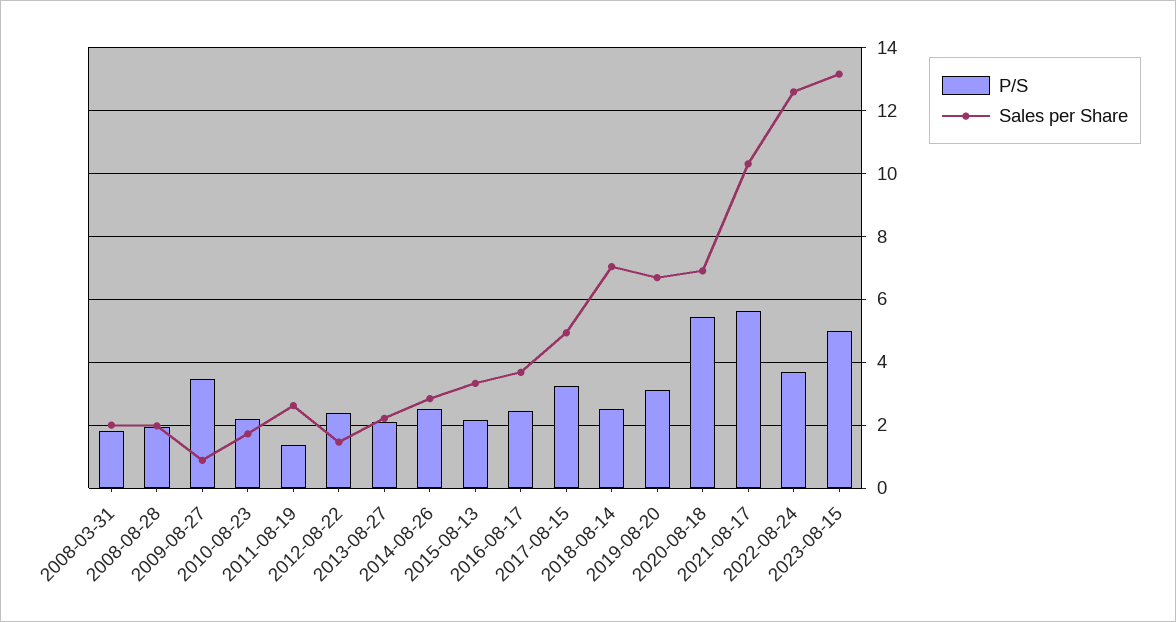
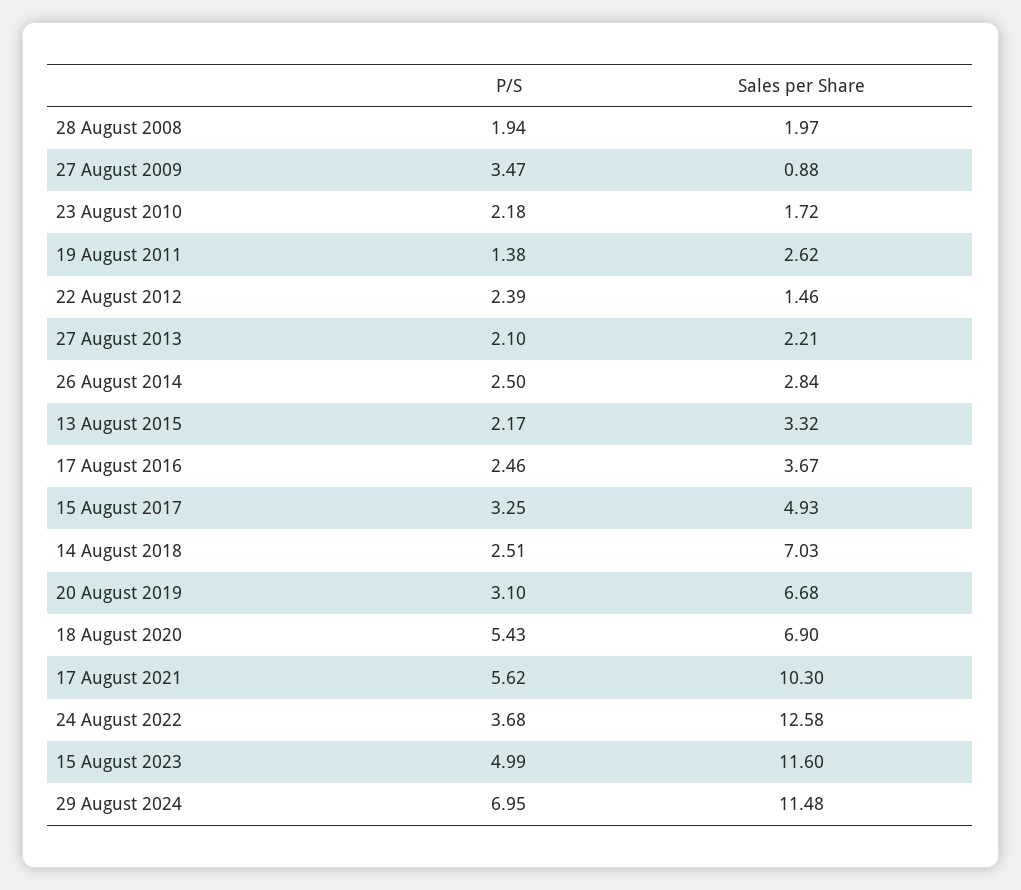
P/S, 2008-03-31: 1.8 -> none
Sales per Share, 2008-03-31: 2 -> none
Sales per Share, 2023-08-15: 13.2 -> 11.6
P/S, 29 August 2024: none -> 6.95
Sales per Share, 29 August 2024: none -> 11.48

